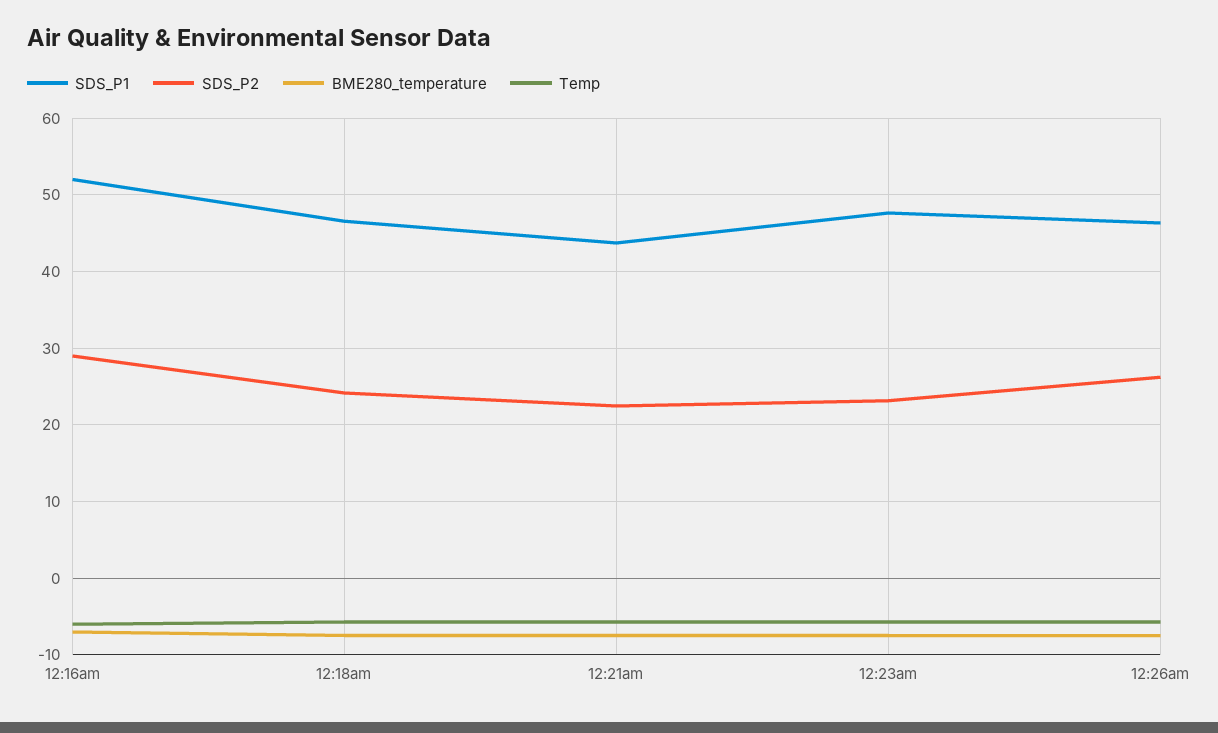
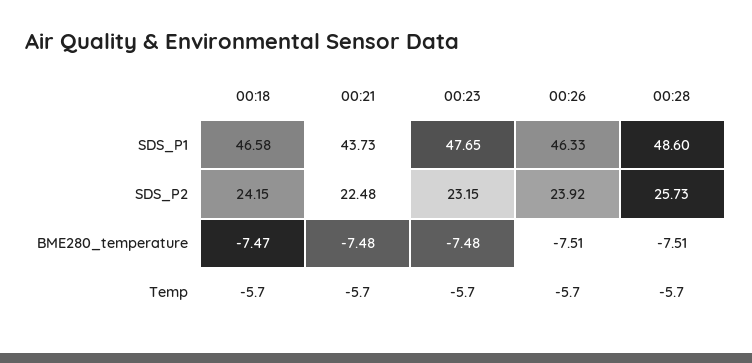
SDS_P1, 12:16am: 52 -> none
SDS_P2, 12:16am: 29 -> none
BME280_temperature, 12:16am: -7 -> none
Temp, 12:16am: -6 -> none
SDS_P2, 12:26am: 26 -> 23.92
SDS_P1, 00:28: none -> 48.6
SDS_P2, 00:28: none -> 25.73
BME280_temperature, 00:28: none -> -7.51
Temp, 00:28: none -> -5.7

